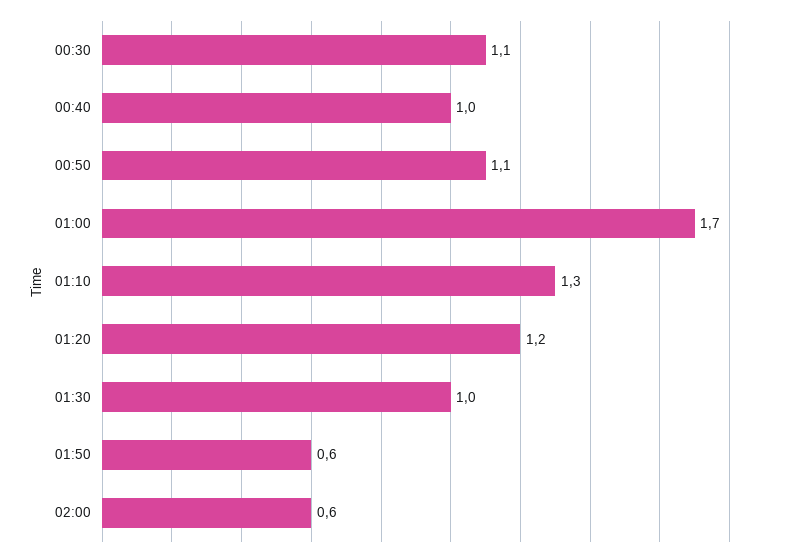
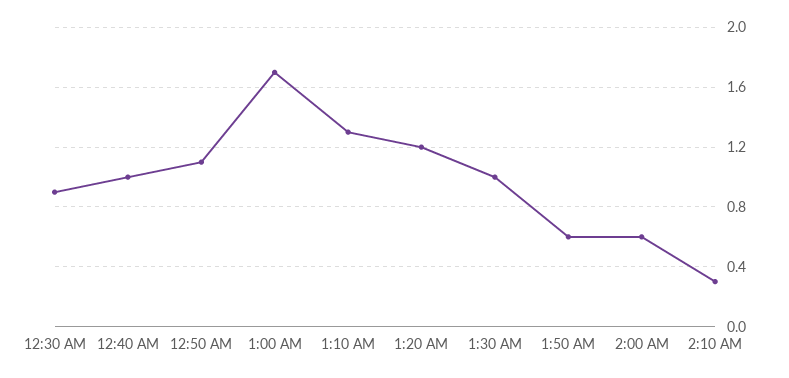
00:30: 1.1 -> 0.9
2:10 AM: none -> 0.3

